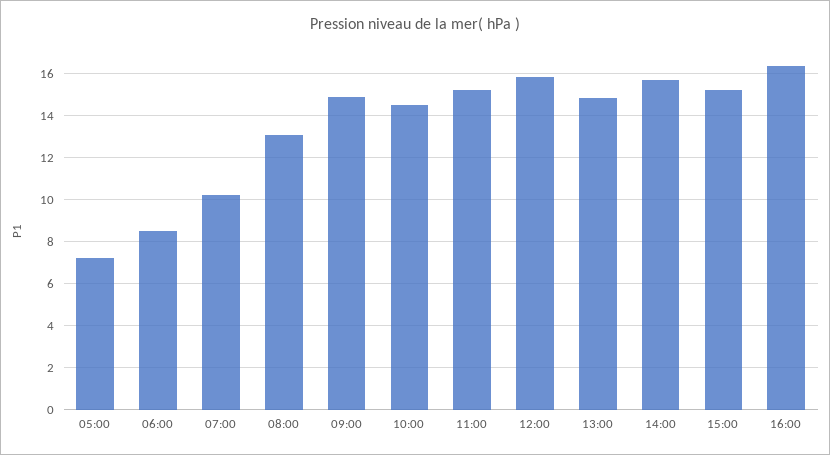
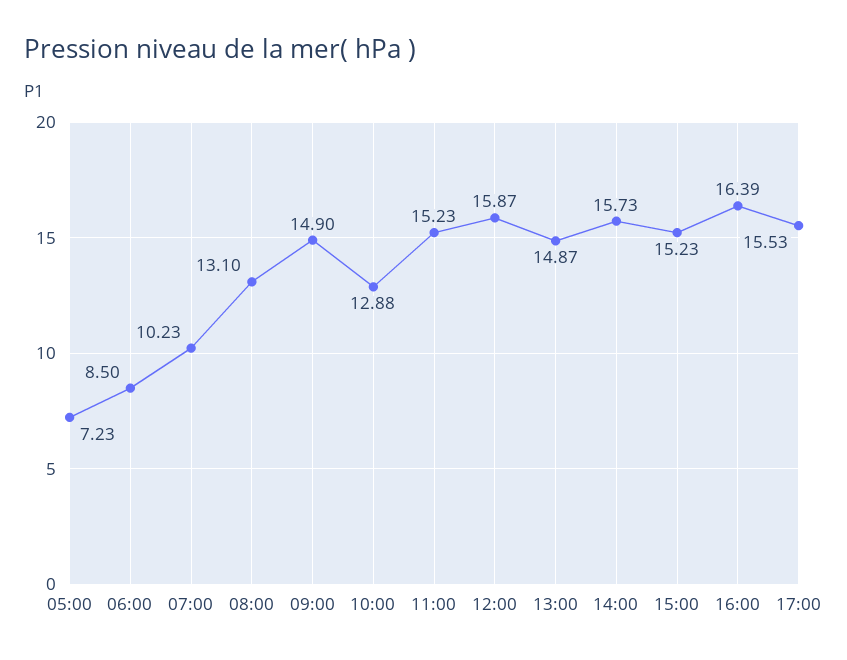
10:00: 14.5 -> 12.88
17:00: none -> 15.53

